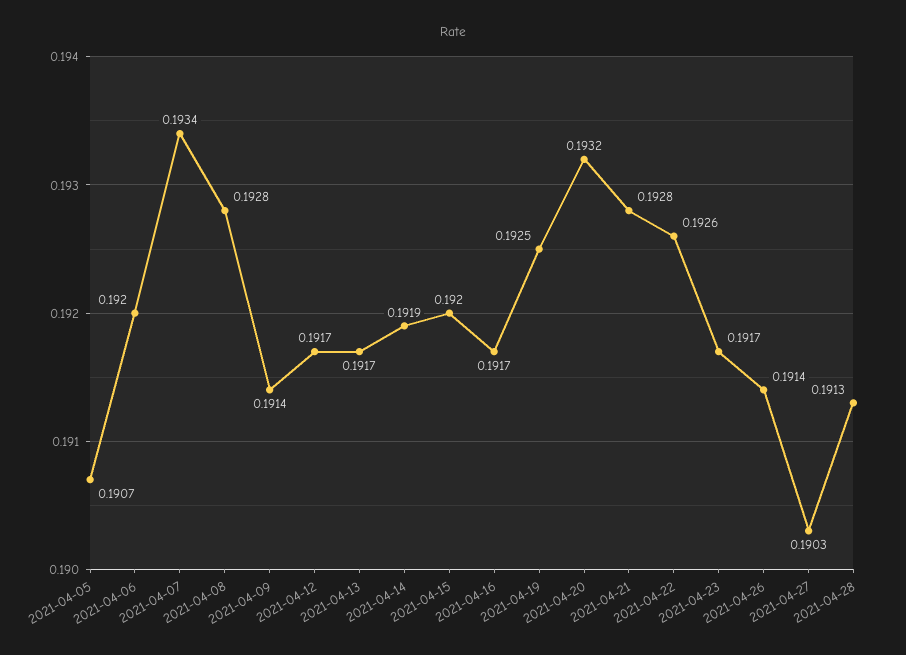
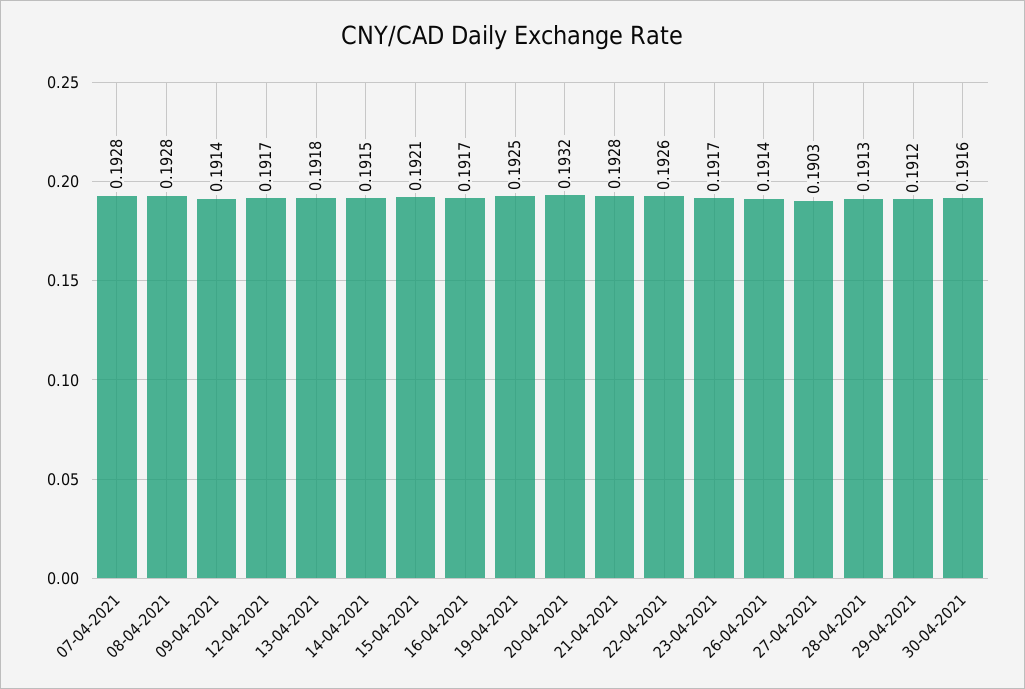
2021-04-05: 0.1907 -> none
2021-04-06: 0.192 -> none
2021-04-07: 0.1934 -> 0.1928
2021-04-13: 0.1917 -> 0.1918
2021-04-14: 0.1919 -> 0.1915
2021-04-15: 0.192 -> 0.1921
29-04-2021: none -> 0.1912
30-04-2021: none -> 0.1916

